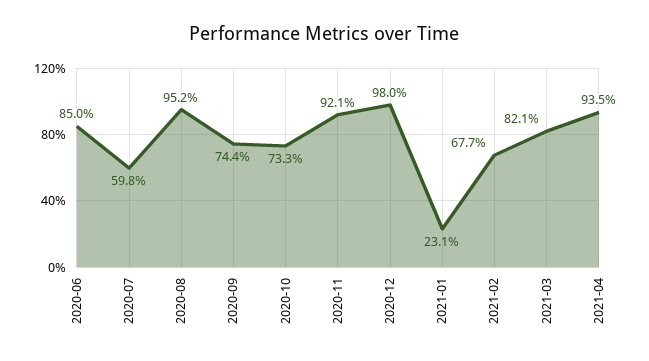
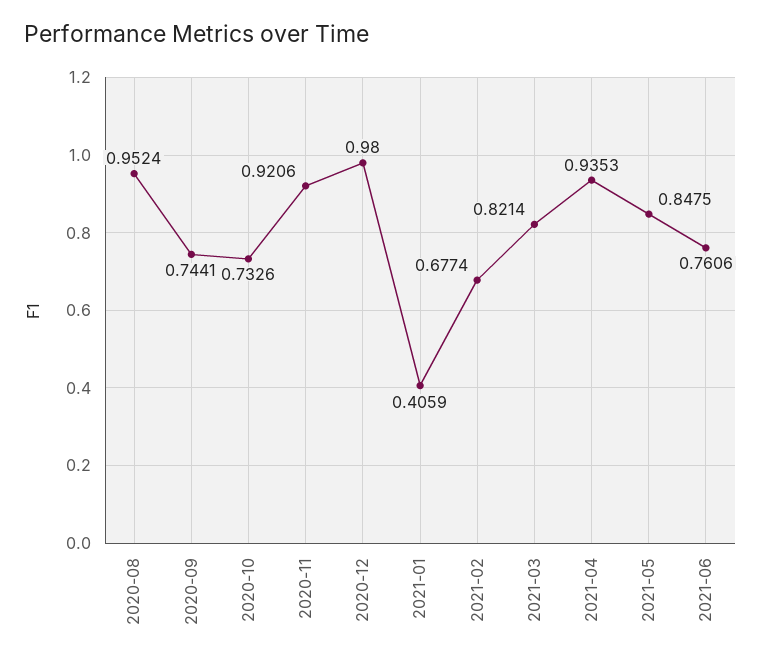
2020-06: 0.85 -> none
2020-07: 0.598 -> none
2021-01: 0.231 -> 0.4059
2021-05: none -> 0.8475
2021-06: none -> 0.7606

